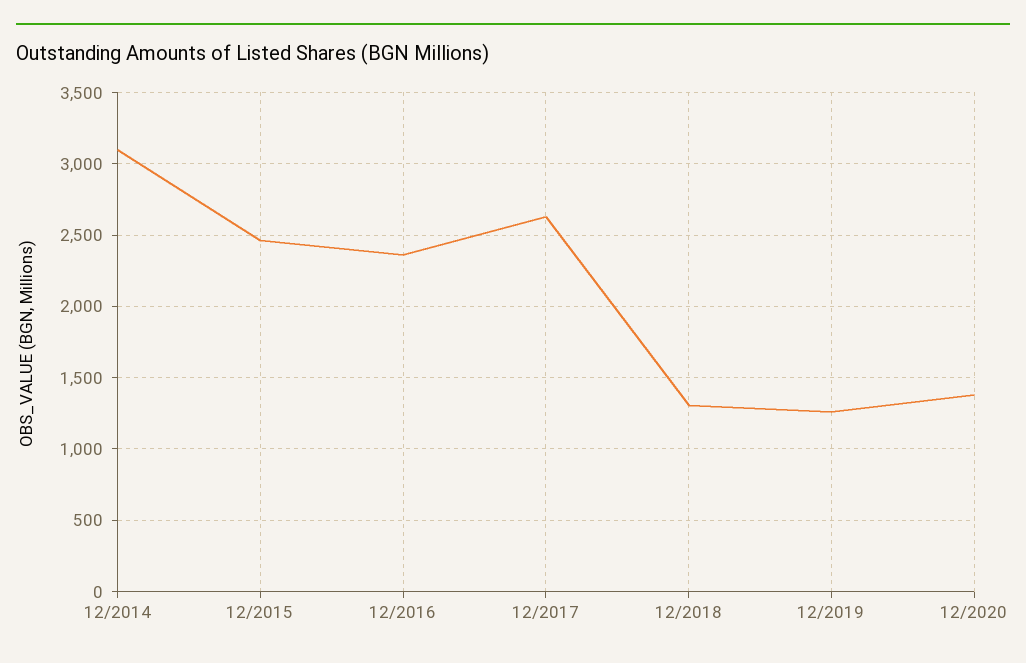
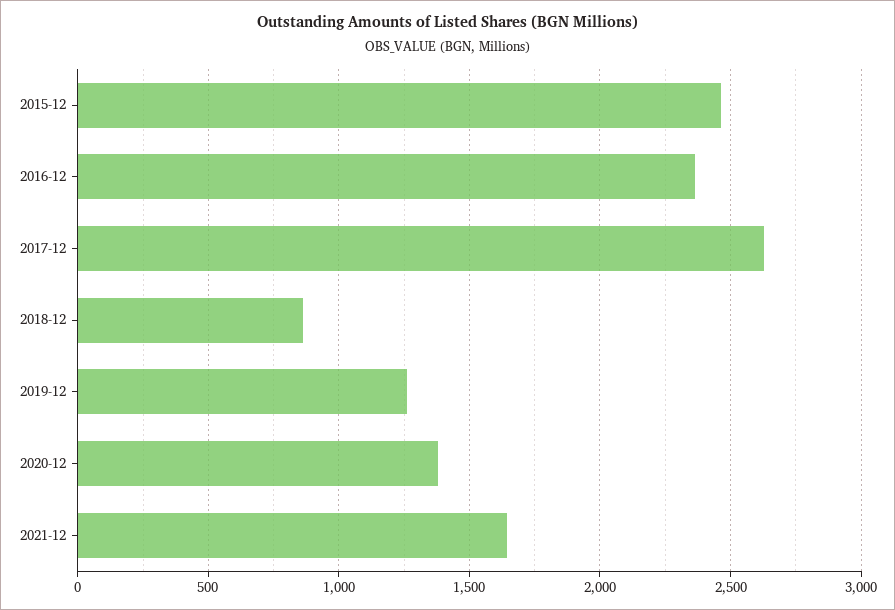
12/2014: 3100 -> none
12/2018: 1300 -> 850
2021-12: none -> 1650

